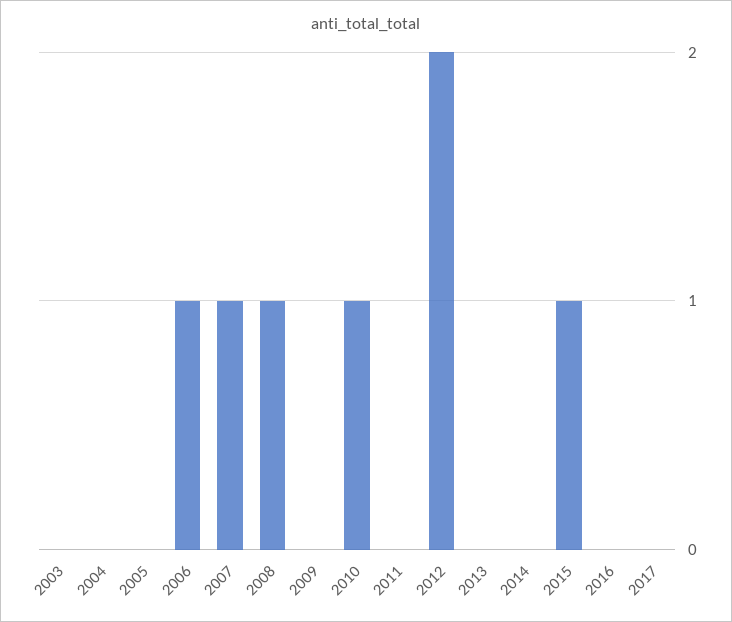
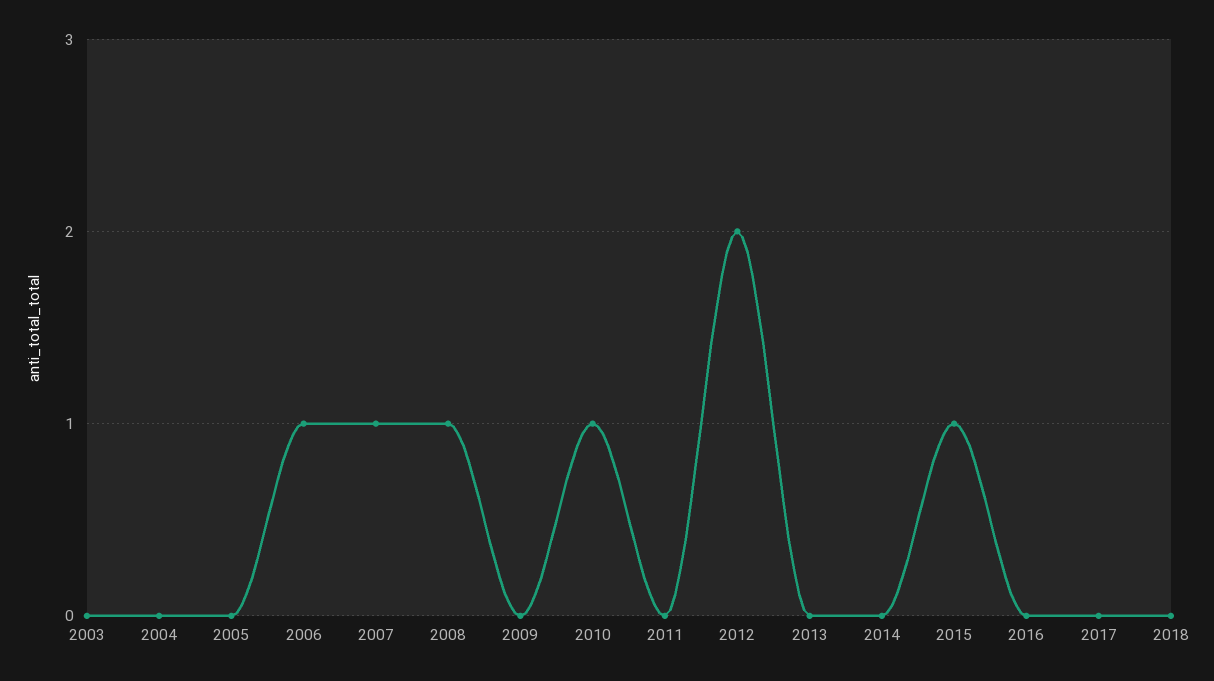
2018: none -> 0

